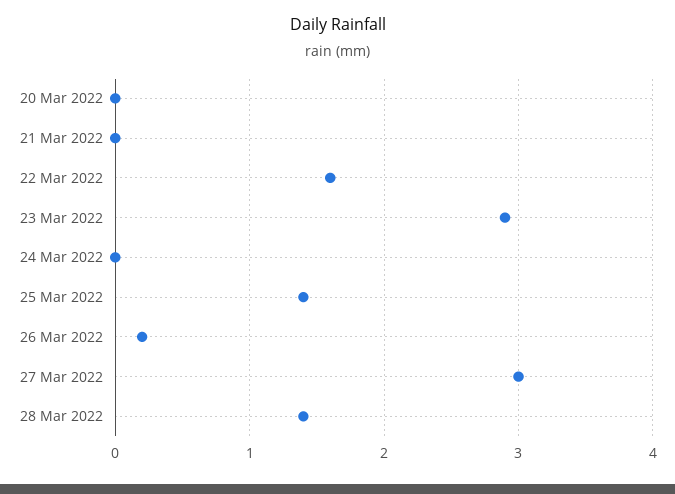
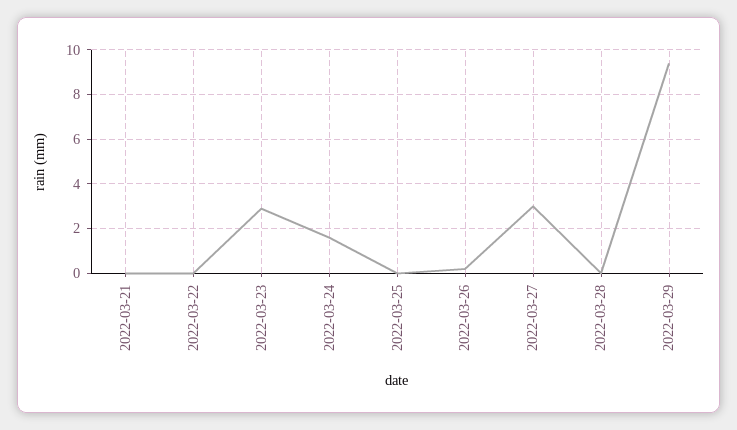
20 Mar 2022: 0 -> none
22 Mar 2022: 1.6 -> 0
24 Mar 2022: 0 -> 1.5
25 Mar 2022: 1.4 -> 0
28 Mar 2022: 1.4 -> 0
2022-03-29: none -> 9.5

